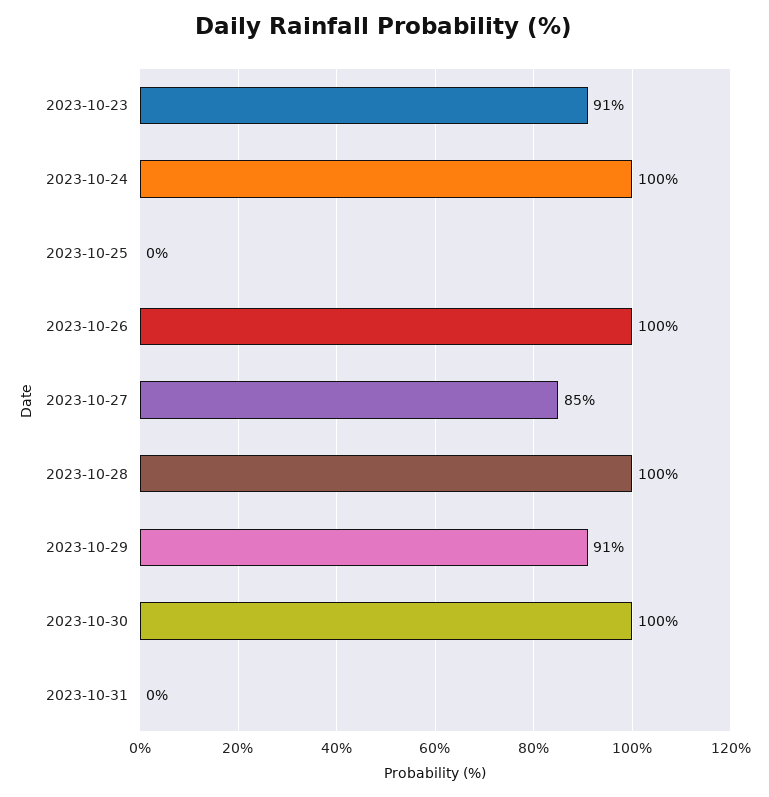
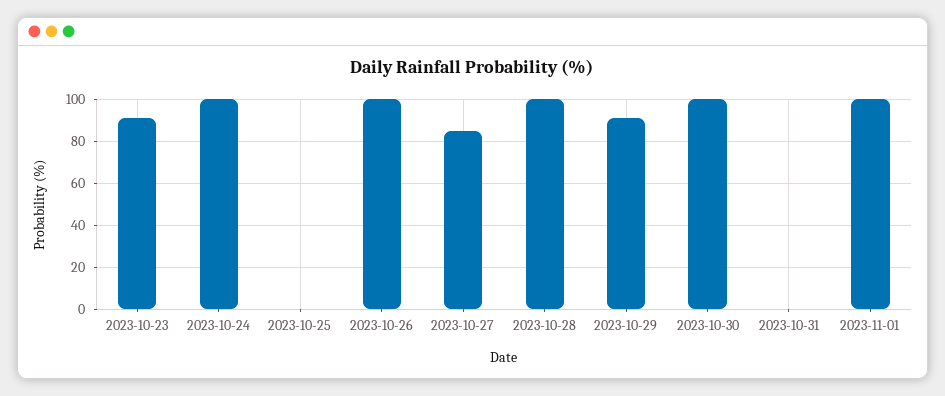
2023-11-01: none -> 100

